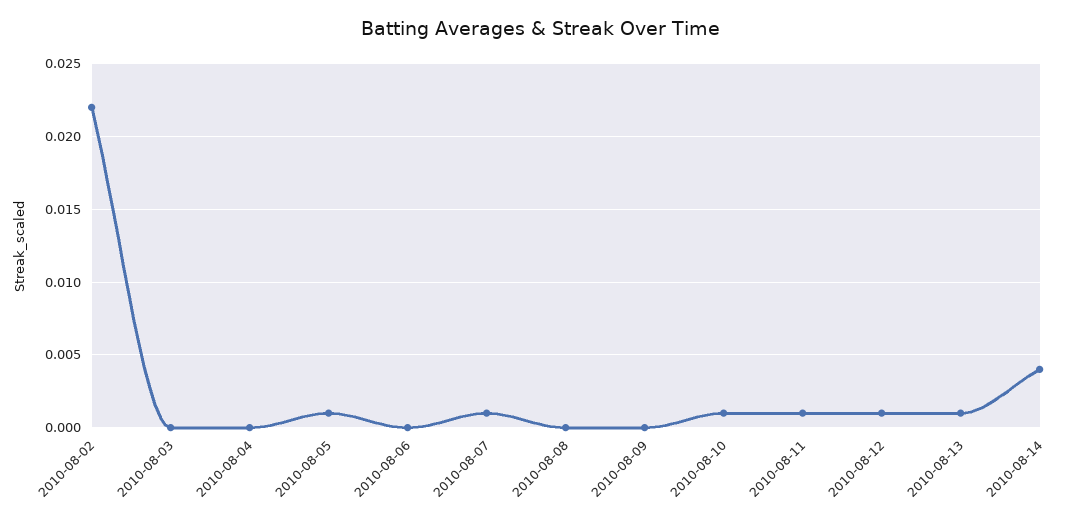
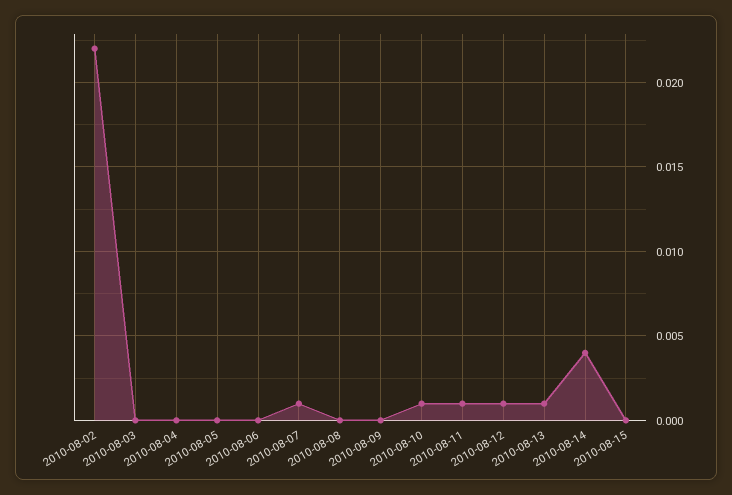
2010-08-05: 0.001 -> 0
2010-08-15: none -> 0

